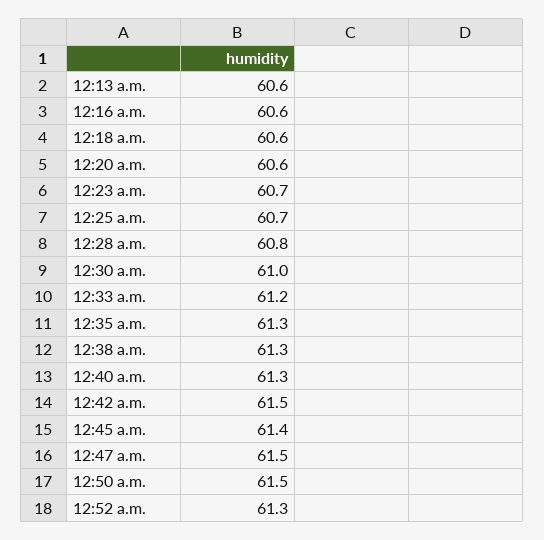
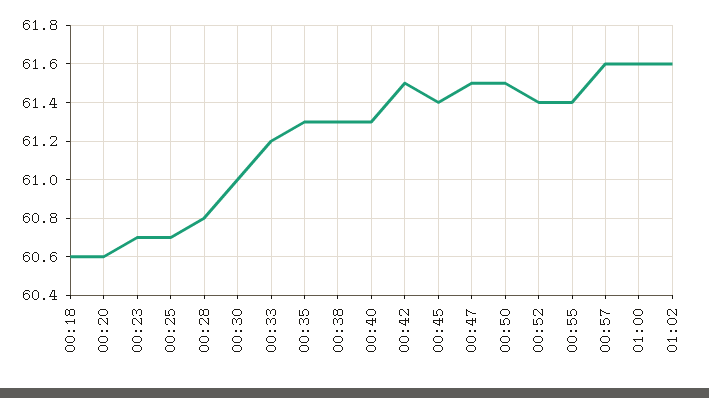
12:13 a.m.: 60.6 -> none
12:16 a.m.: 60.6 -> none
12:52 a.m.: 61.3 -> 61.4
00:55: none -> 61.4
00:57: none -> 61.6
01:00: none -> 61.6
01:02: none -> 61.6

